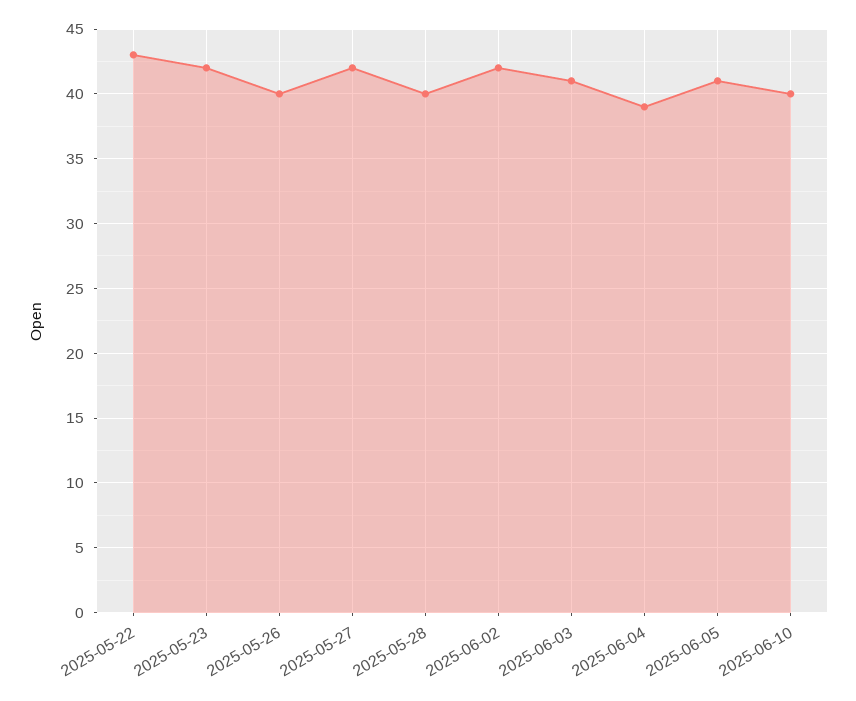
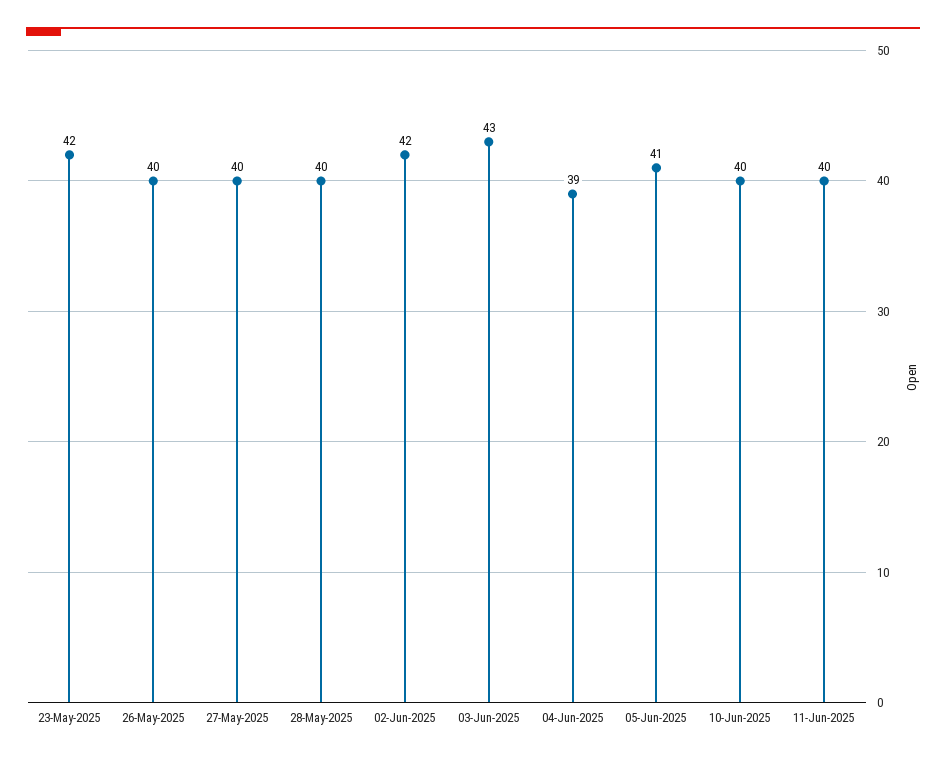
2025-05-22: 43 -> none
2025-05-27: 42 -> 40
2025-06-03: 41 -> 43
11-Jun-2025: none -> 40

